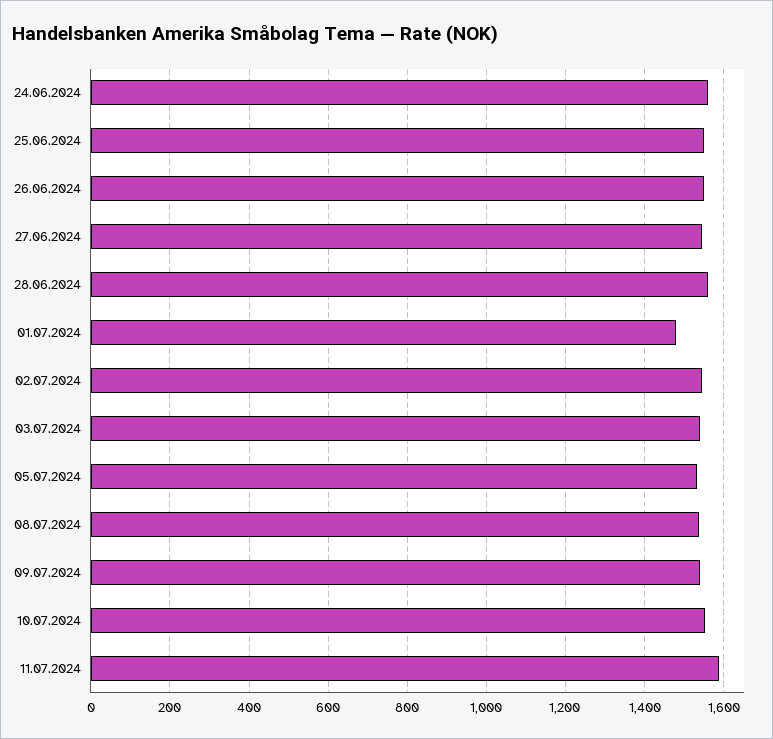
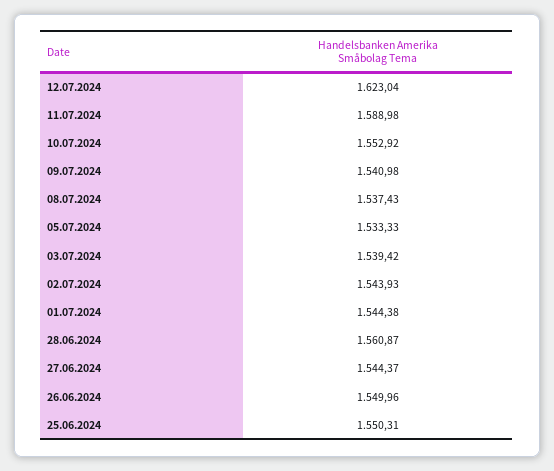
24.06.2024: 1560 -> none
01.07.2024: 1480 -> 1544.38
12.07.2024: none -> 1623.04

